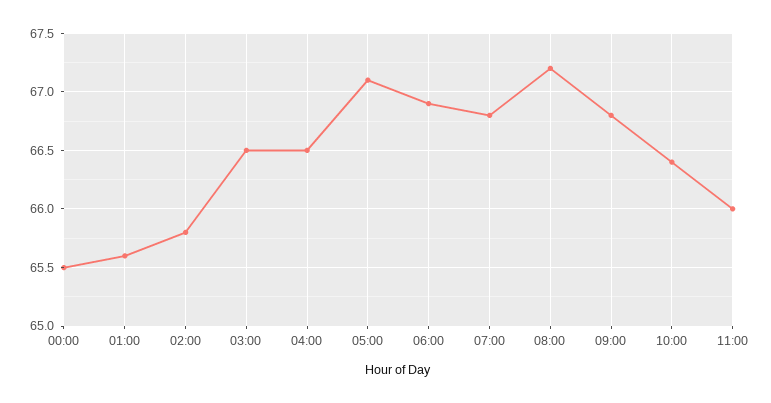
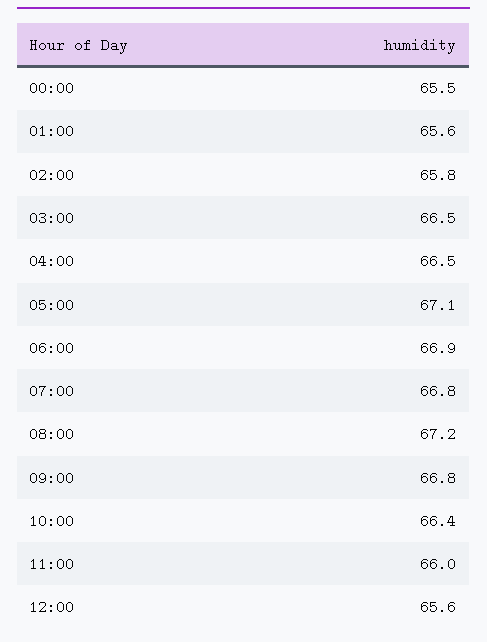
12:00: none -> 65.6

